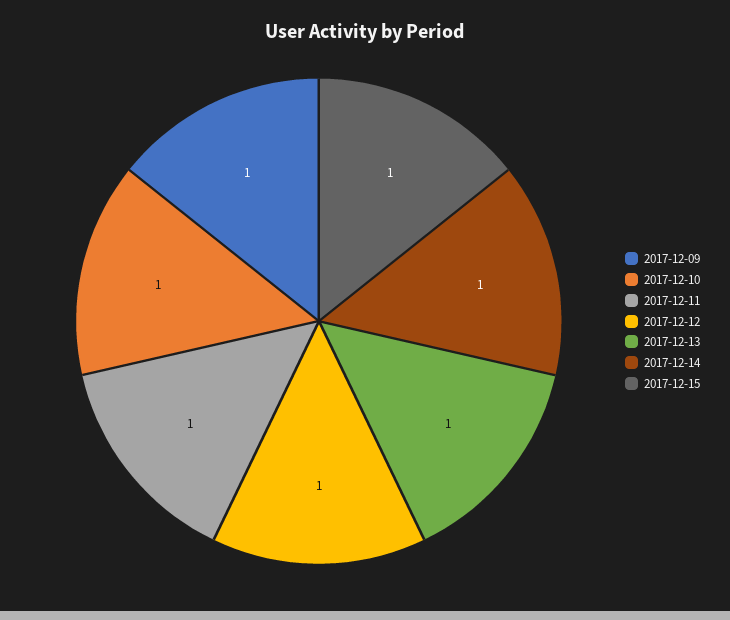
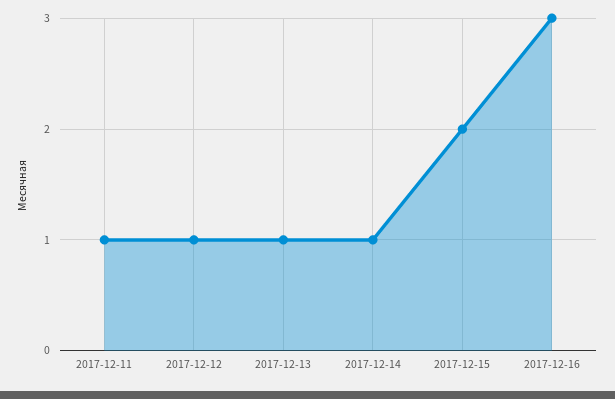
2017-12-09: 1 -> none
2017-12-10: 1 -> none
2017-12-15: 1 -> 2
2017-12-16: none -> 3

